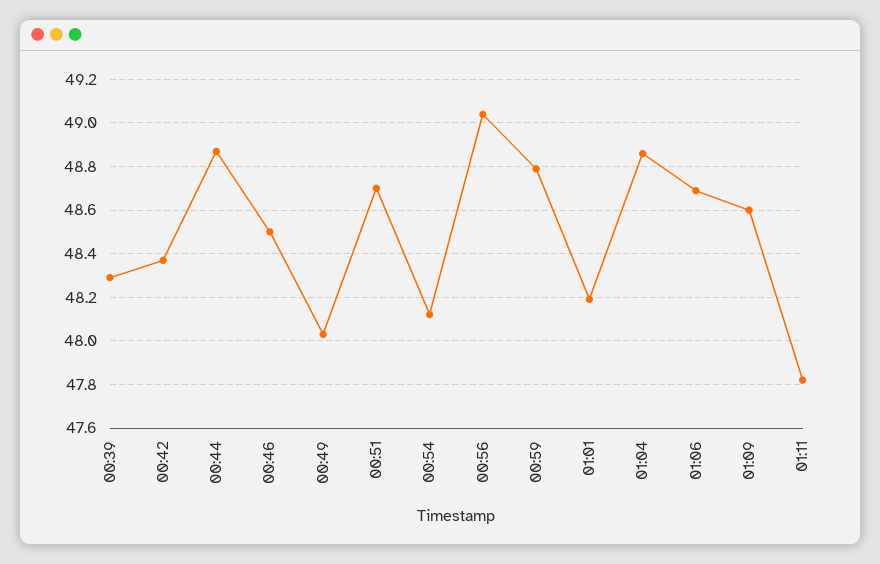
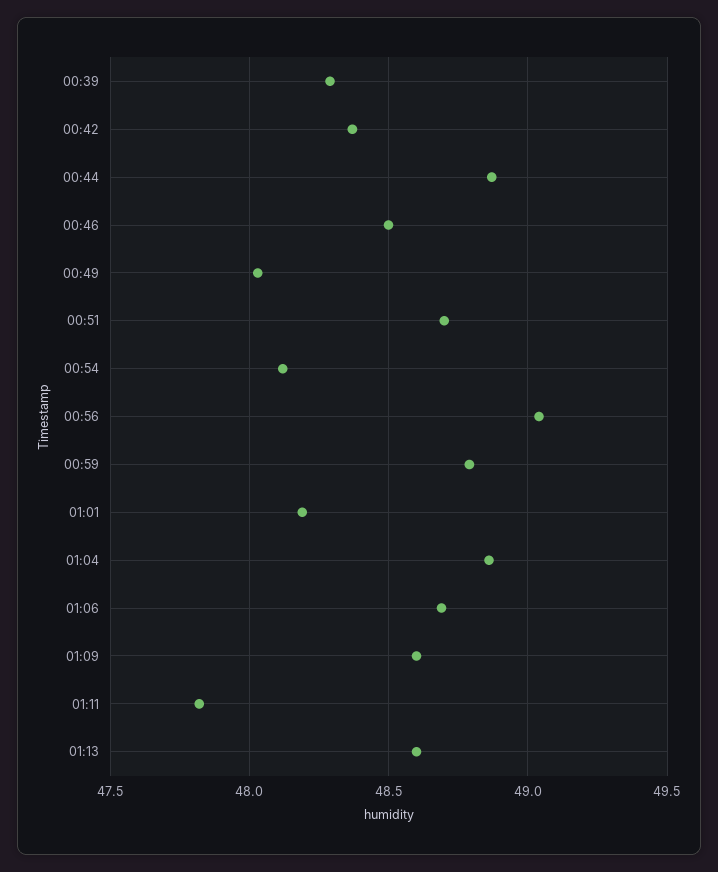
01:13: none -> 48.6

